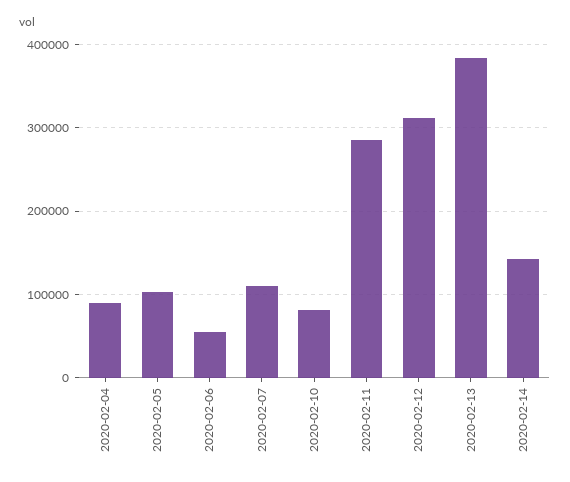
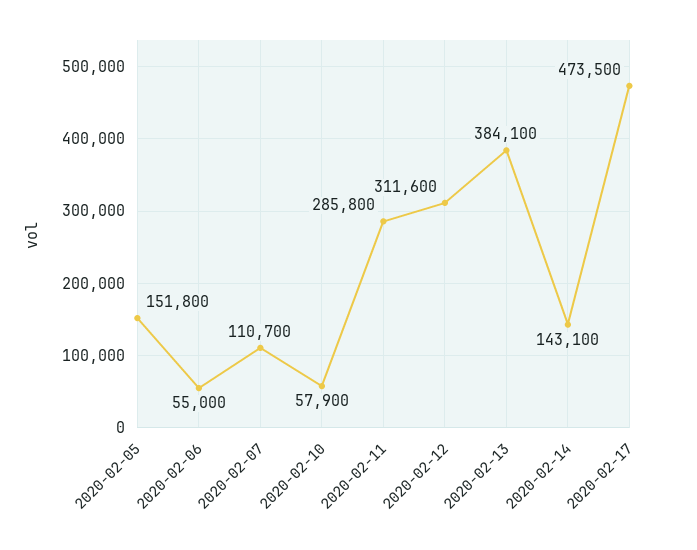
2020-02-04: 90000 -> none
2020-02-05: 100000 -> 151800
2020-02-10: 80000 -> 57900
2020-02-17: none -> 473500

